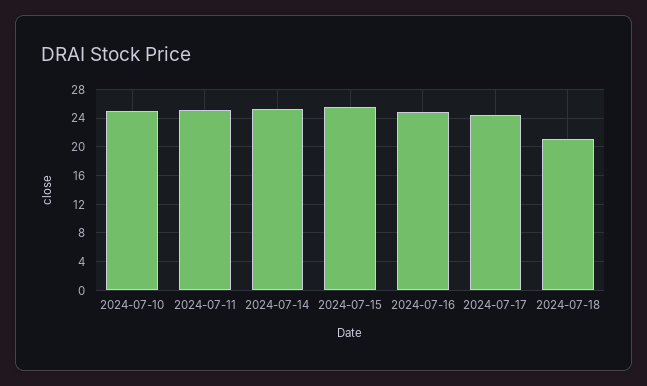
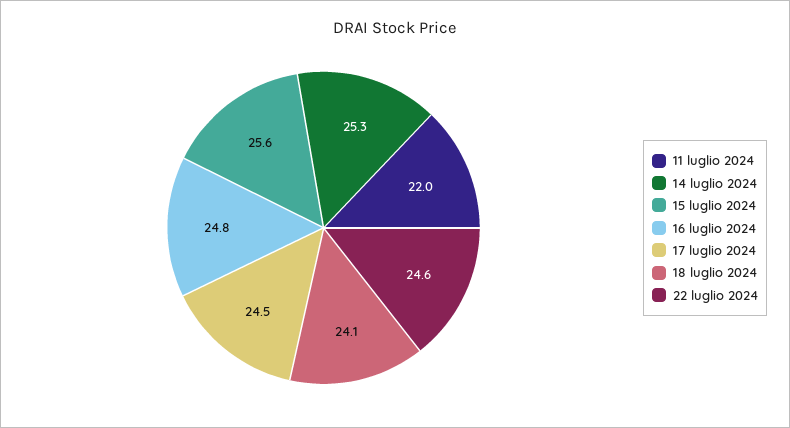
2024-07-10: 25 -> none
2024-07-11: 25 -> 22
2024-07-18: 21 -> 24.1
22 luglio 2024: none -> 24.6

